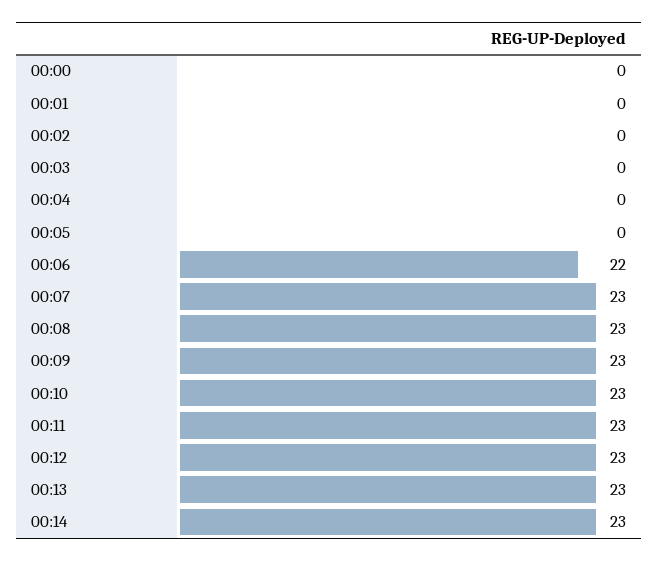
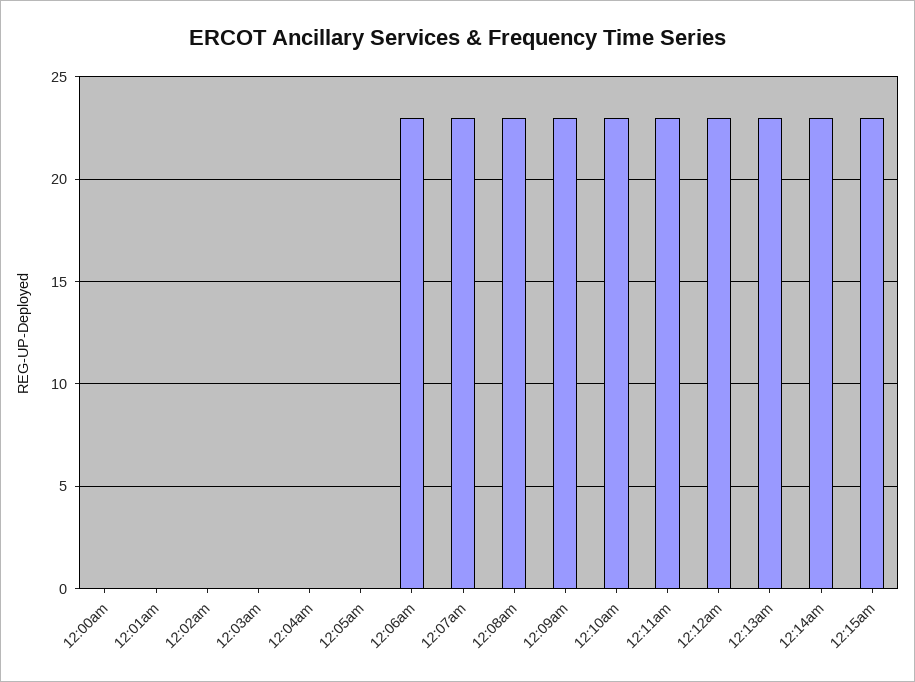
00:06: 22 -> 23
12:15am: none -> 23

